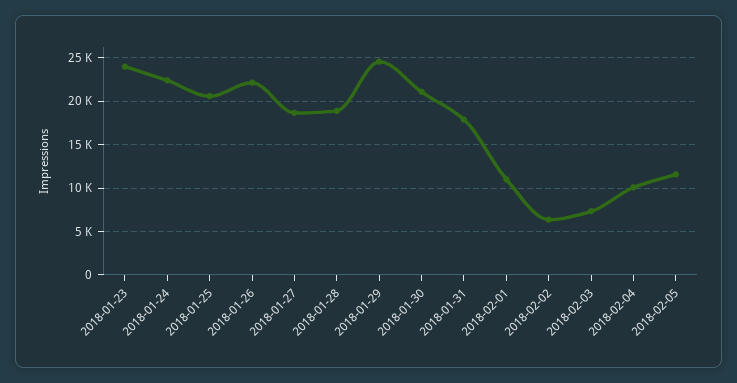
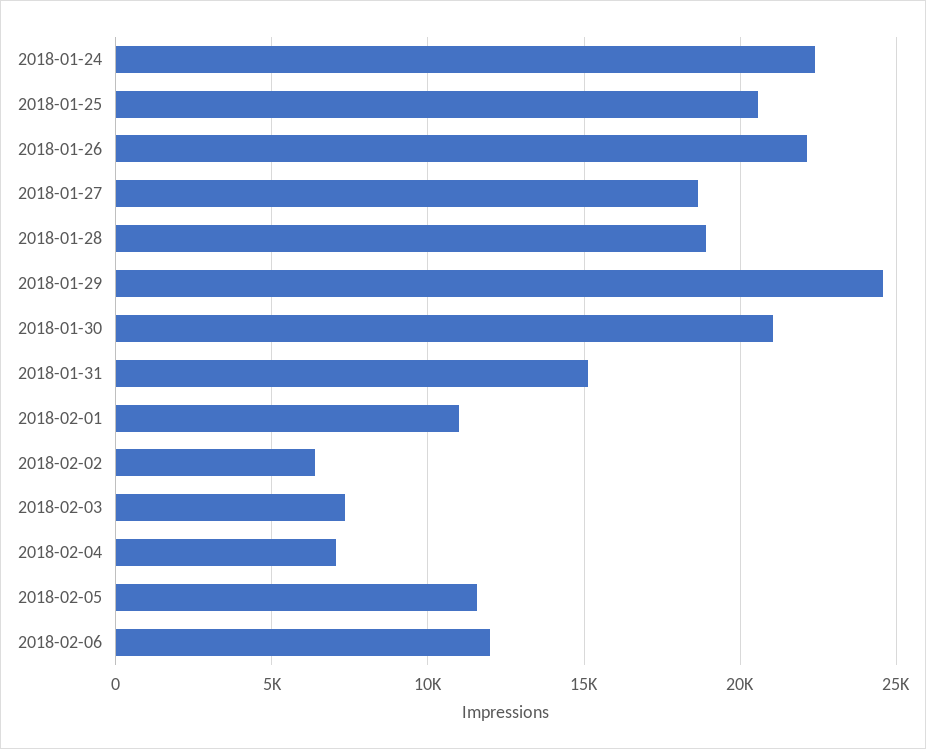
2018-01-23: 24000 -> none
2018-01-31: 18000 -> 15000
2018-02-04: 10000 -> 7000
2018-02-06: none -> 12000

